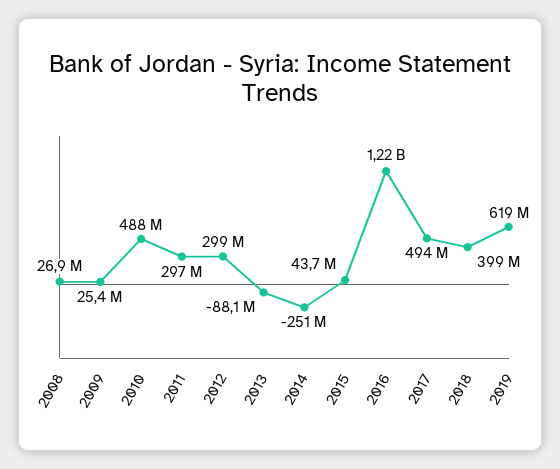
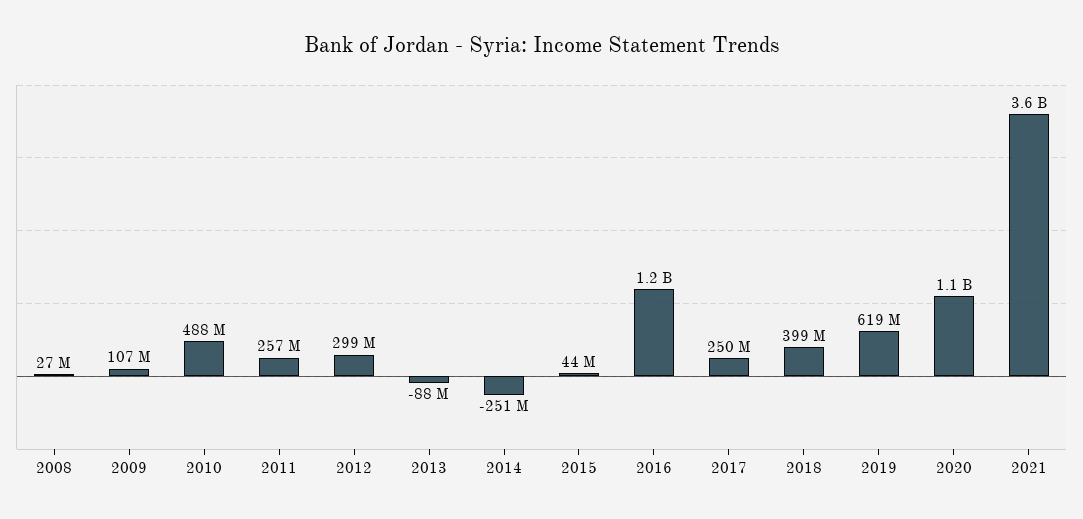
2009: 25400000 -> 107000000
2011: 297000000 -> 257000000
2017: 494000000 -> 250000000
2020: none -> 1100000000
2021: none -> 3600000000

